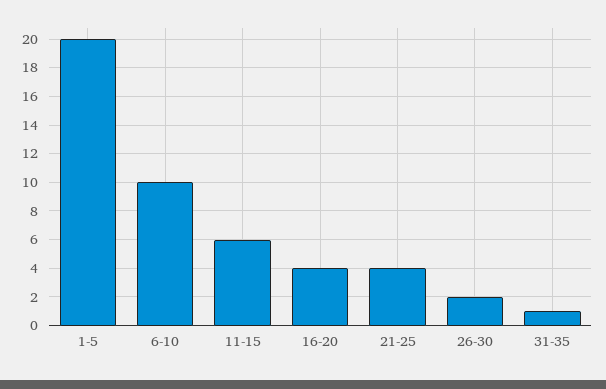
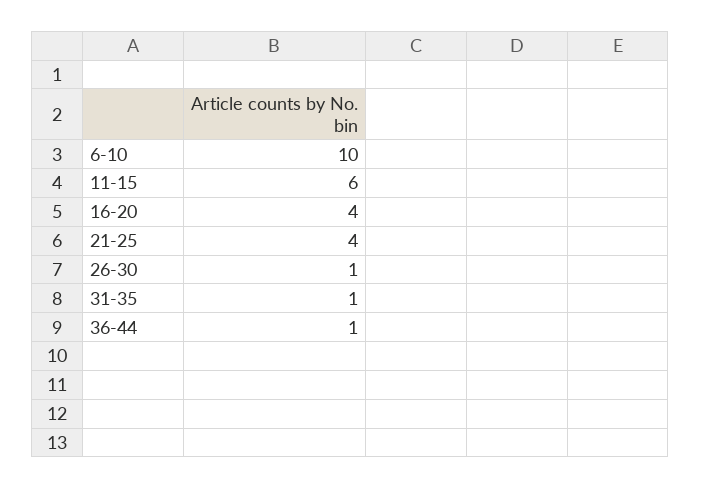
1-5: 20 -> none
26-30: 2 -> 1
36-44: none -> 1

